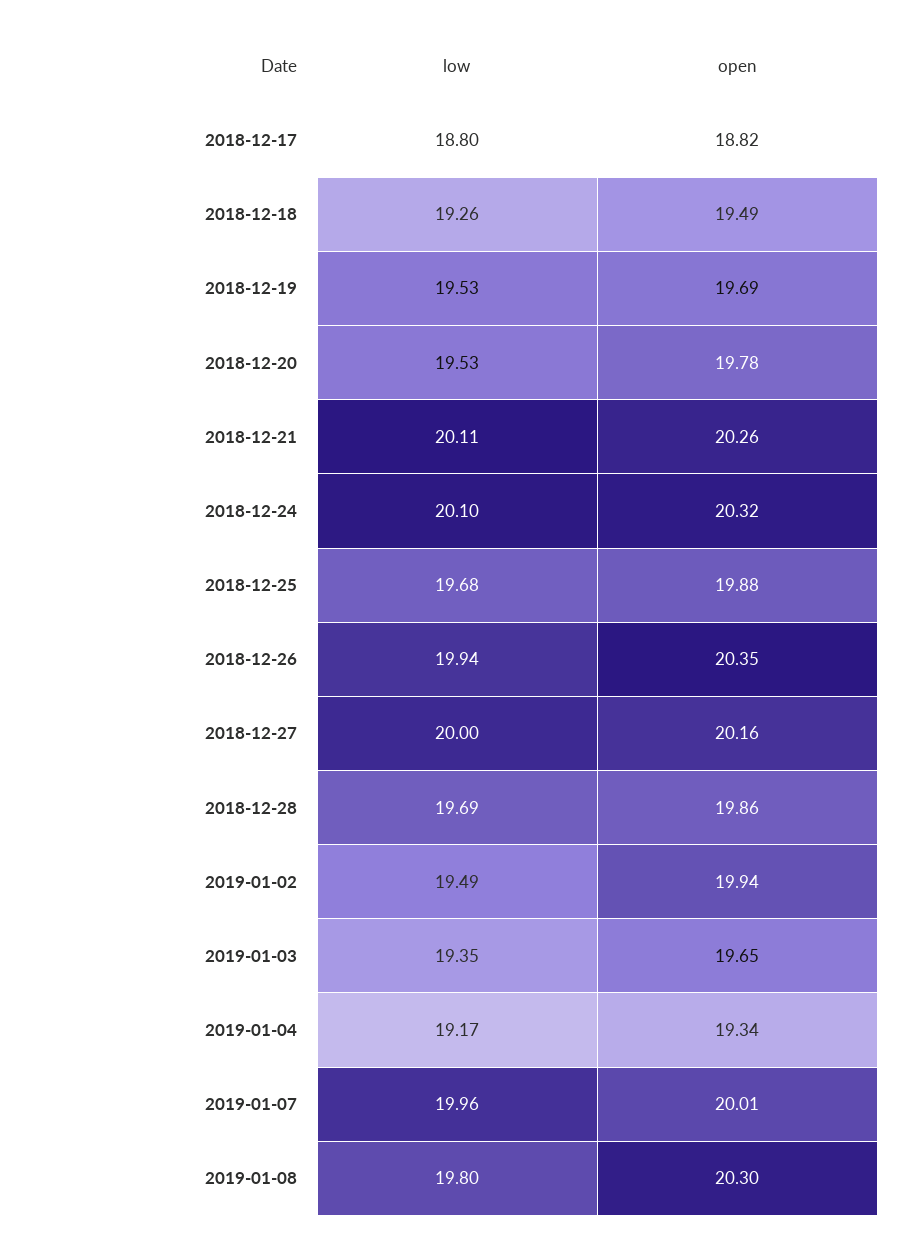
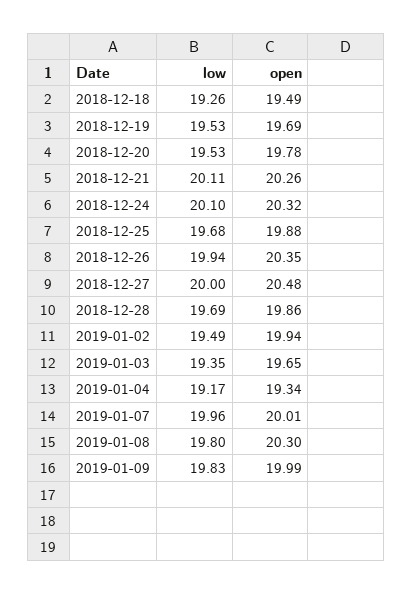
low, 2018-12-17: 18.8 -> none
open, 2018-12-17: 18.82 -> none
open, 2018-12-27: 20.16 -> 20.48
low, 2019-01-09: none -> 19.83
open, 2019-01-09: none -> 19.99

